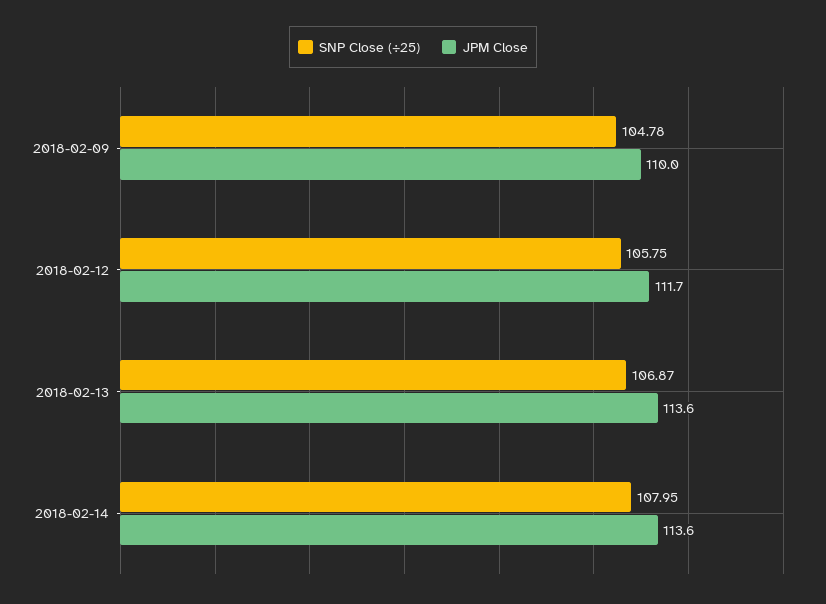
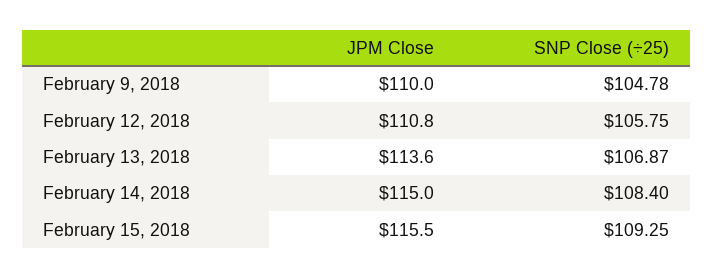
JPM Close, 2018-02-12: 111.7 -> 110.8
SNP Close (÷25), 2018-02-14: 107.95 -> 108.4
JPM Close, 2018-02-14: 113.6 -> 115
JPM Close, February 15, 2018: none -> 115.5
SNP Close (÷25), February 15, 2018: none -> 109.25

